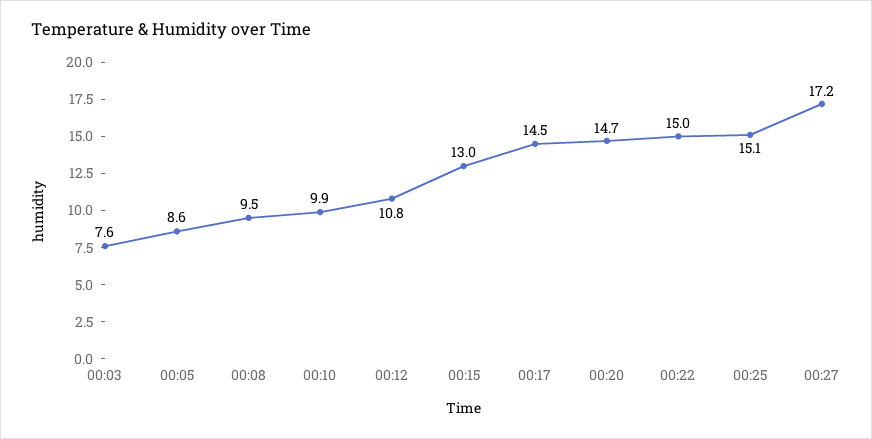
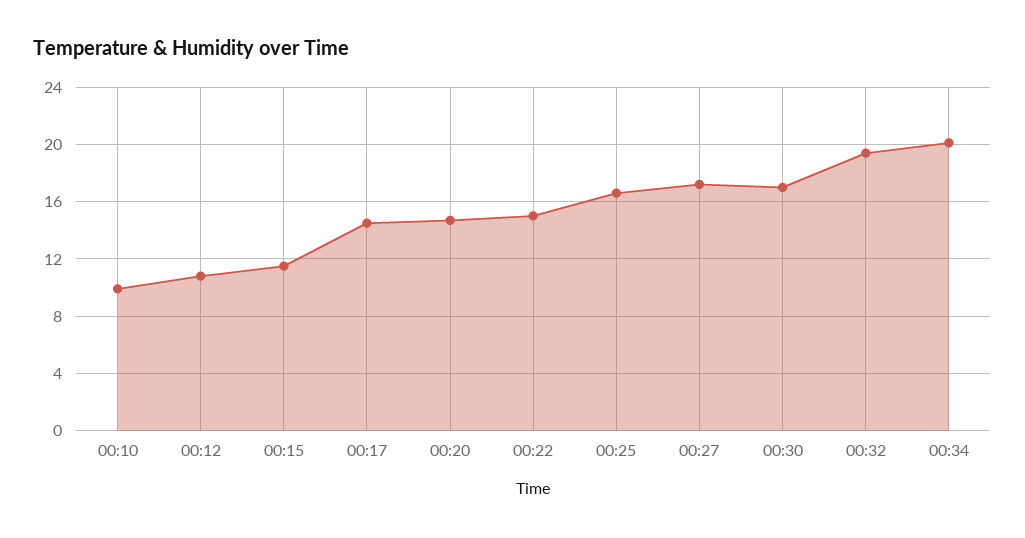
00:03: 7.6 -> none
00:05: 8.6 -> none
00:08: 9.5 -> none
00:15: 13 -> 11.5
00:25: 15.1 -> 16.5
00:30: none -> 17
00:32: none -> 19.5
00:34: none -> 20

